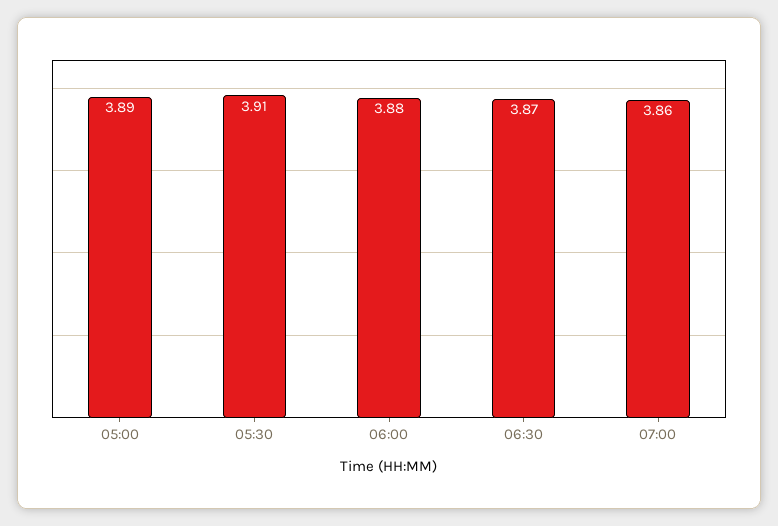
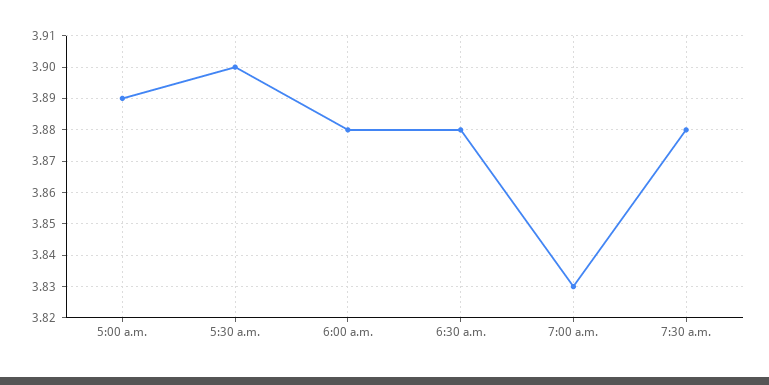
05:30: 3.91 -> 3.9
06:30: 3.87 -> 3.88
07:00: 3.86 -> 3.83
7:30 a.m.: none -> 3.88

